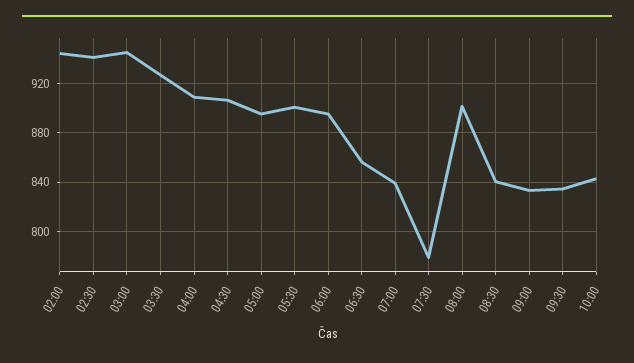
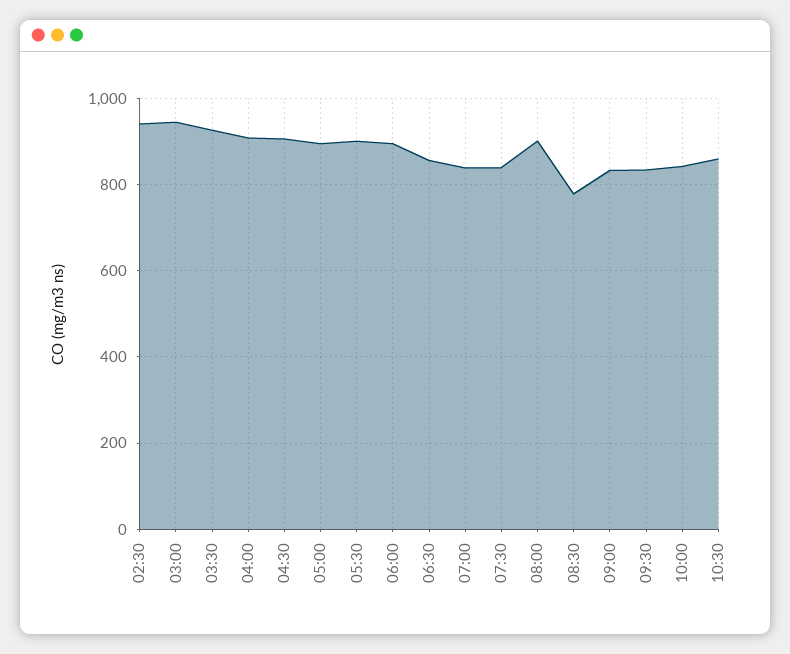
02:00: 945 -> none
07:30: 780 -> 840
08:30: 840 -> 780
10:30: none -> 860

